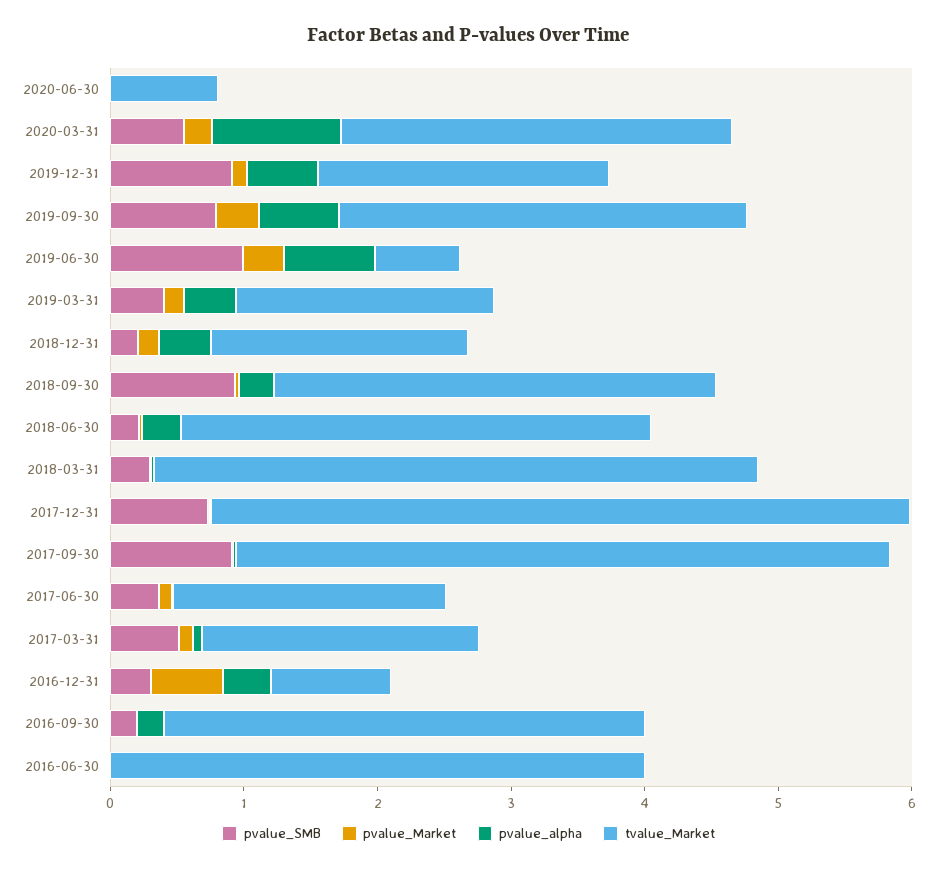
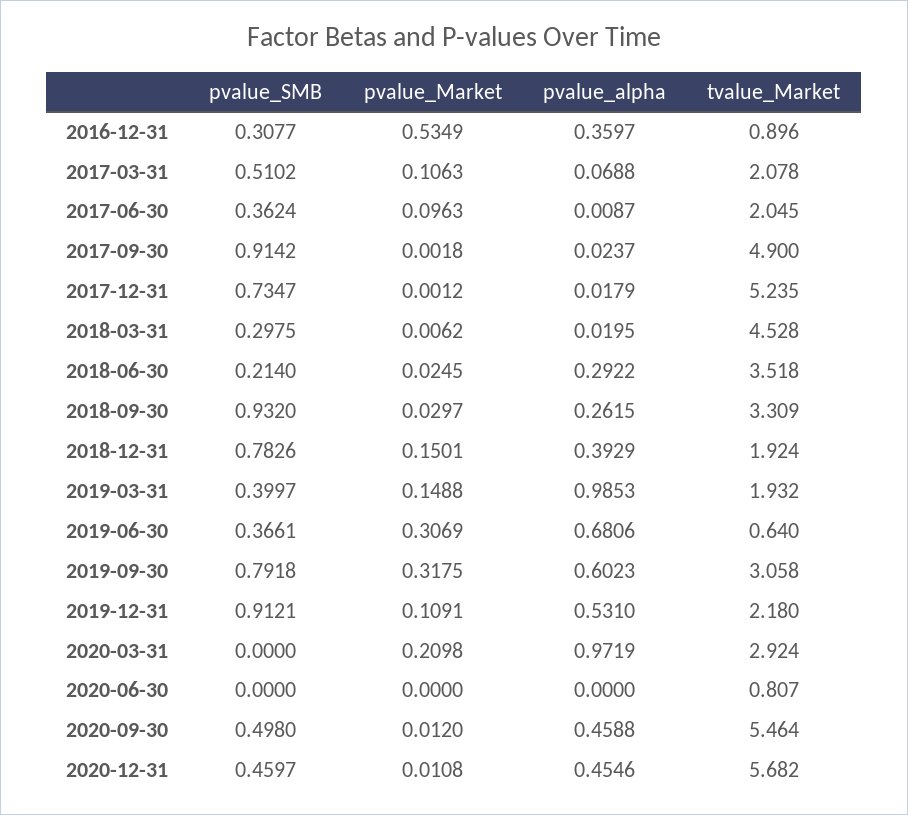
pvalue_SMB, 2020-03-31: 0.6 -> 0
pvalue_SMB, 2019-06-30: 1 -> 0.3661
pvalue_alpha, 2019-03-31: 0.4 -> 0.9853
pvalue_SMB, 2018-12-31: 0.2 -> 0.7826
pvalue_SMB, 2016-09-30: 0.2 -> none
pvalue_Market, 2016-09-30: 0 -> none
pvalue_alpha, 2016-09-30: 0.2 -> none
tvalue_Market, 2016-09-30: 3.6 -> none
pvalue_SMB, 2016-06-30: 0 -> none
pvalue_Market, 2016-06-30: 0 -> none
pvalue_alpha, 2016-06-30: 0 -> none
tvalue_Market, 2016-06-30: 4 -> none
pvalue_SMB, 2020-09-30: none -> 0.498
pvalue_Market, 2020-09-30: none -> 0.012
pvalue_alpha, 2020-09-30: none -> 0.4588
tvalue_Market, 2020-09-30: none -> 5.464
pvalue_SMB, 2020-12-31: none -> 0.4597
pvalue_Market, 2020-12-31: none -> 0.0108
pvalue_alpha, 2020-12-31: none -> 0.4546
tvalue_Market, 2020-12-31: none -> 5.682

